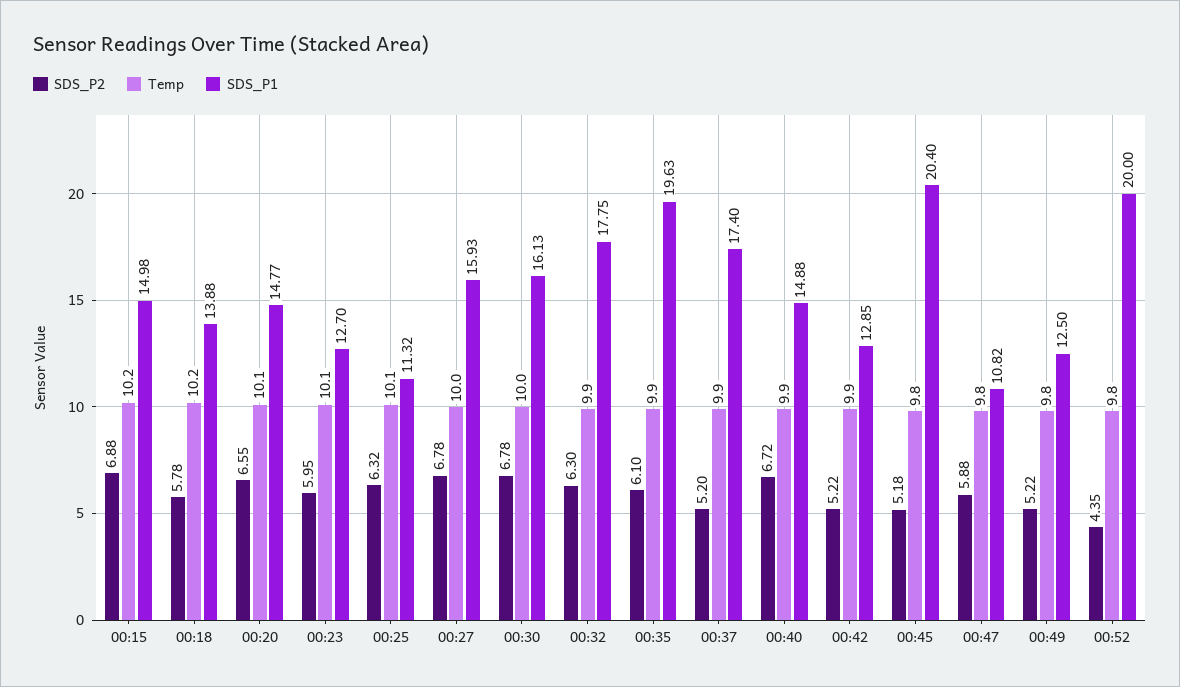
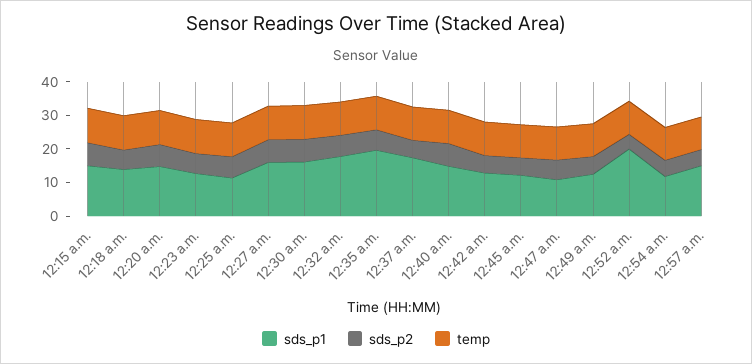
SDS_P1, 00:45: 20.4 -> 12.5
SDS_P1, 12:54 a.m.: none -> 12.5
SDS_P2, 12:54 a.m.: none -> 5
Temp, 12:54 a.m.: none -> 10
SDS_P1, 12:57 a.m.: none -> 15
SDS_P2, 12:57 a.m.: none -> 5
Temp, 12:57 a.m.: none -> 10

